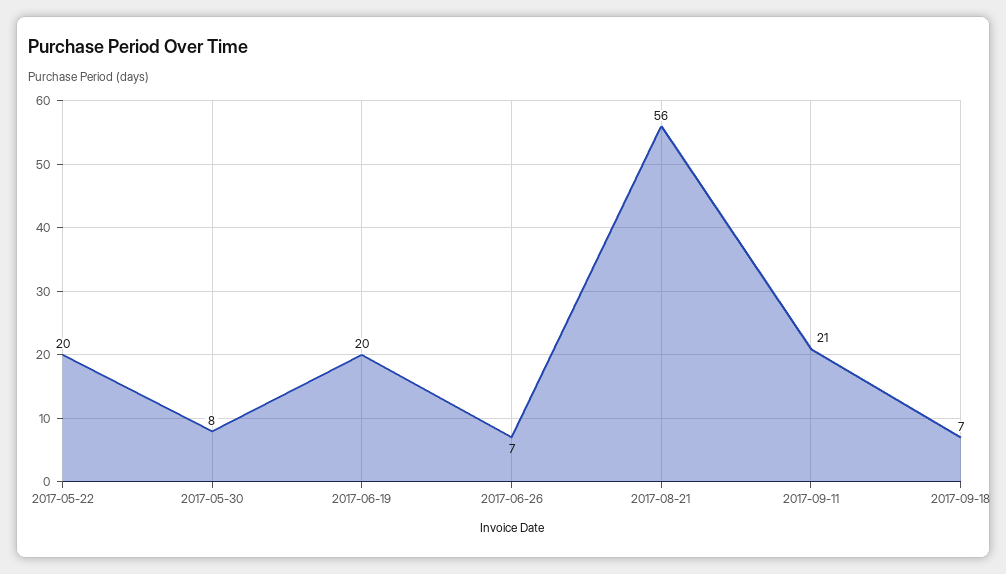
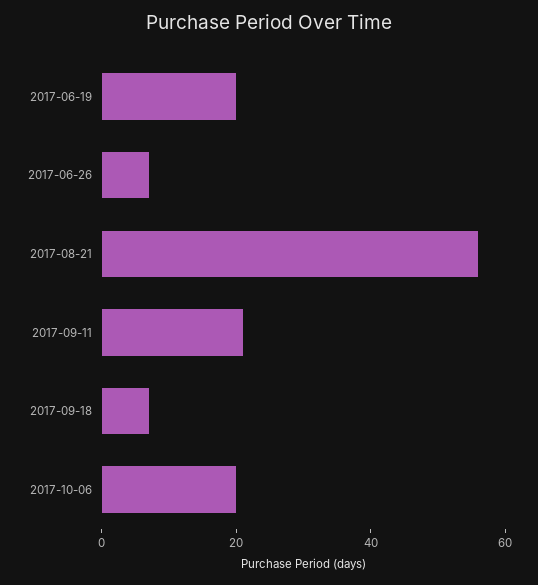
2017-05-22: 20 -> none
2017-05-30: 8 -> none
2017-10-06: none -> 20

